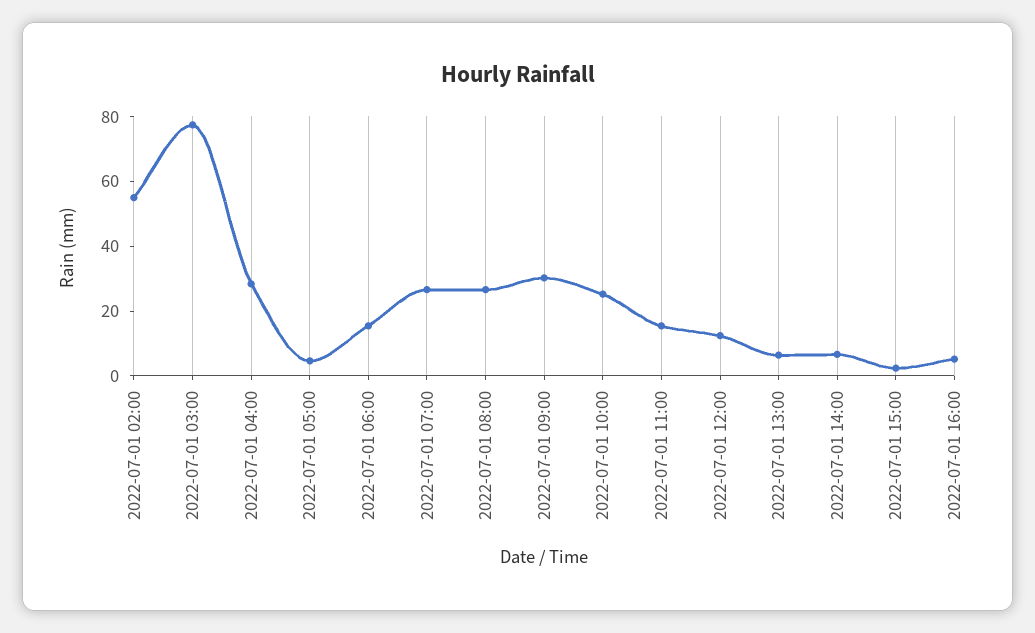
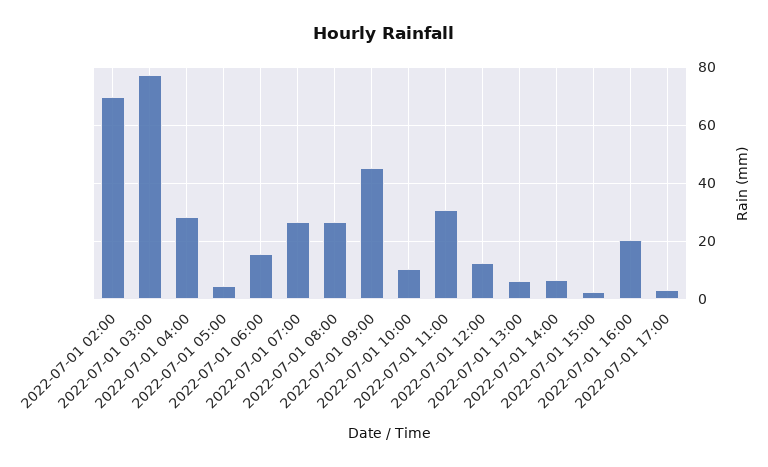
2022-07-01 02:00: 55 -> 70
2022-07-01 09:00: 30 -> 45
2022-07-01 10:00: 25 -> 10
2022-07-01 11:00: 15 -> 30
2022-07-01 16:00: 5 -> 20
2022-07-01 17:00: none -> 2.5

